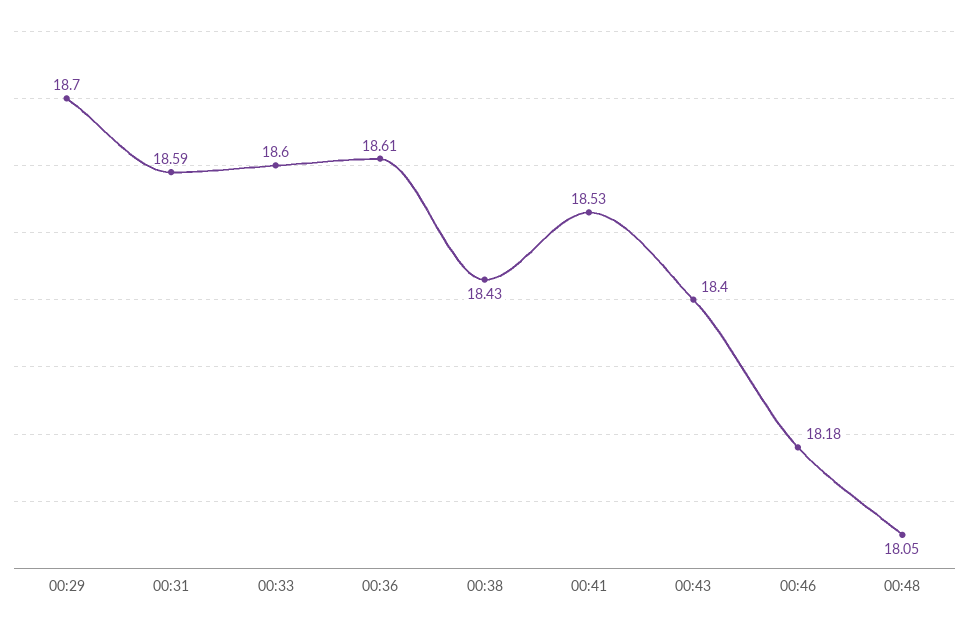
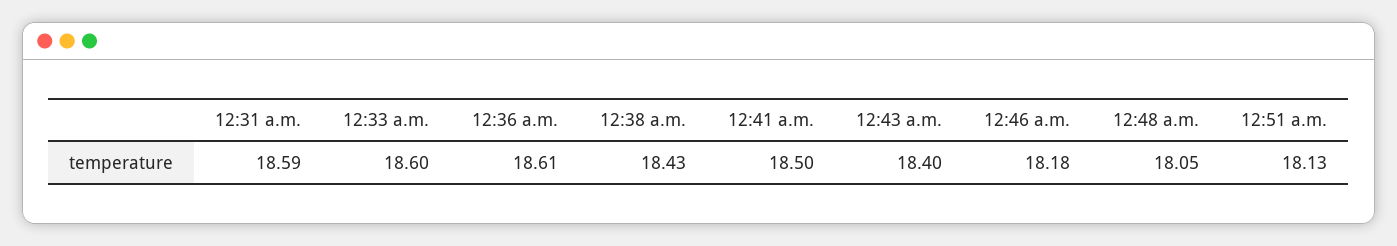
00:29: 18.7 -> none
00:41: 18.53 -> 18.5
12:51 a.m.: none -> 18.13

